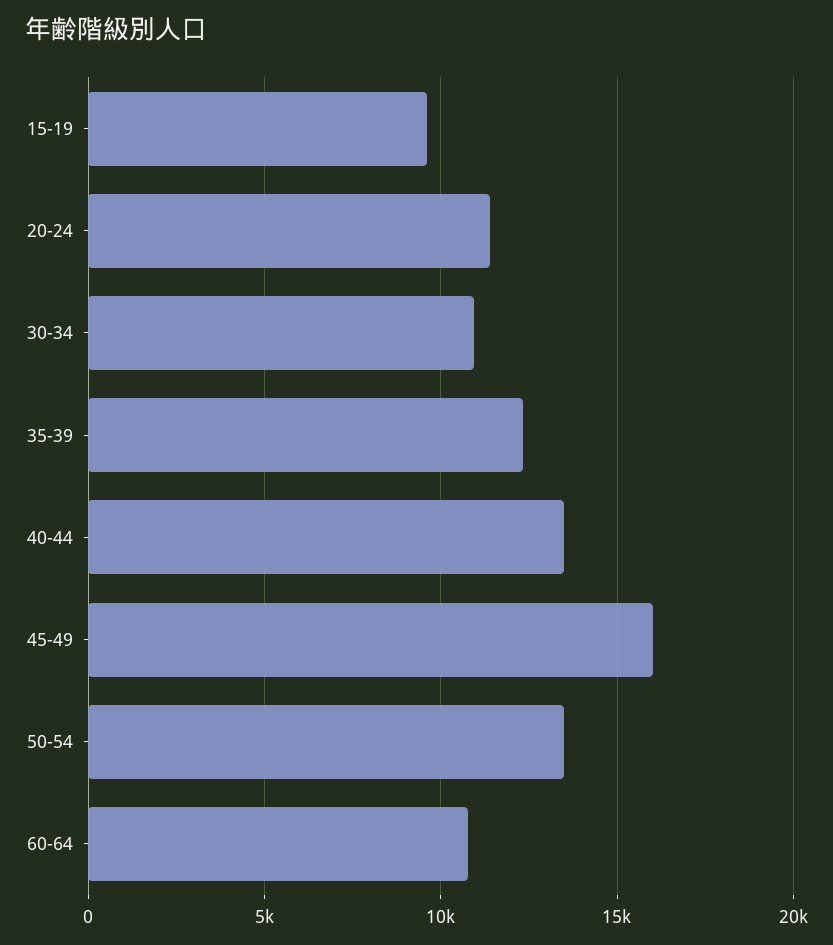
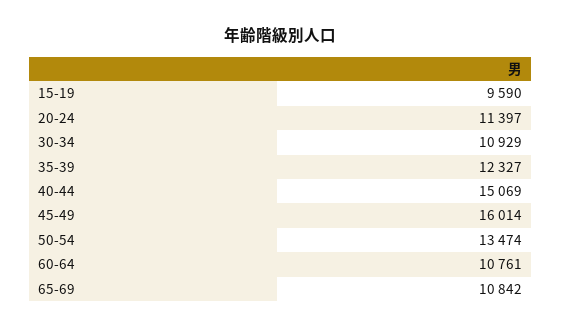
40-44: 13500 -> 15069
65-69: none -> 10842

